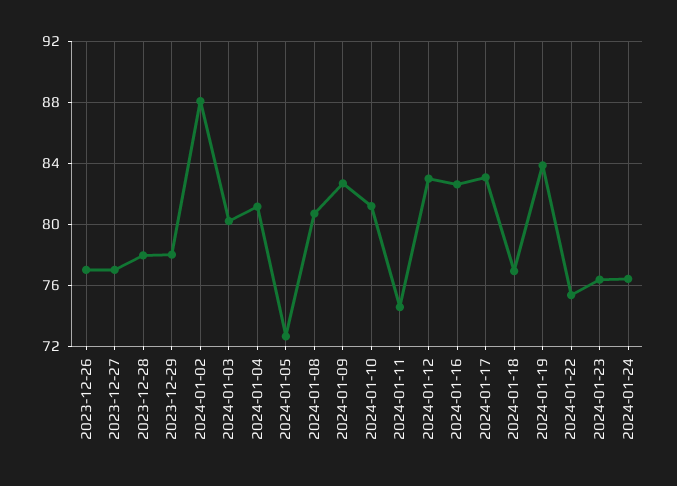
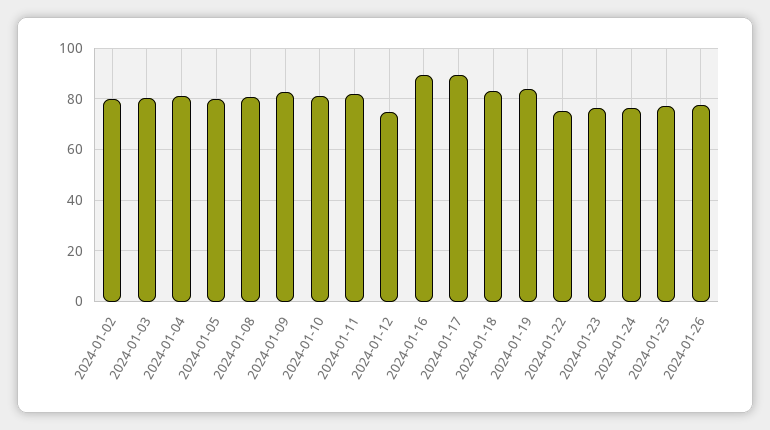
2023-12-26: 77 -> none
2023-12-27: 77 -> none
2023-12-28: 78 -> none
2023-12-29: 78 -> none
2024-01-02: 88 -> 80
2024-01-05: 72.5 -> 80
2024-01-11: 74.5 -> 82.5
2024-01-12: 83 -> 75
2024-01-16: 82.5 -> 90
2024-01-17: 83 -> 90
2024-01-18: 77 -> 82.5
2024-01-25: none -> 77.5
2024-01-26: none -> 77.5

